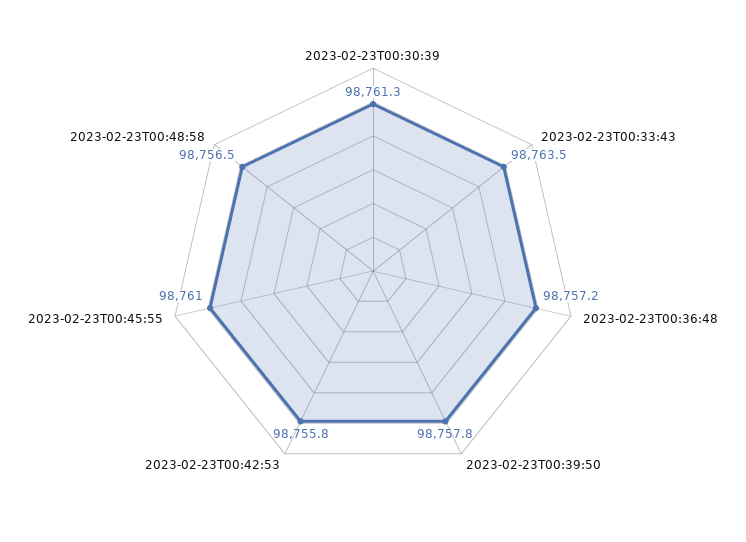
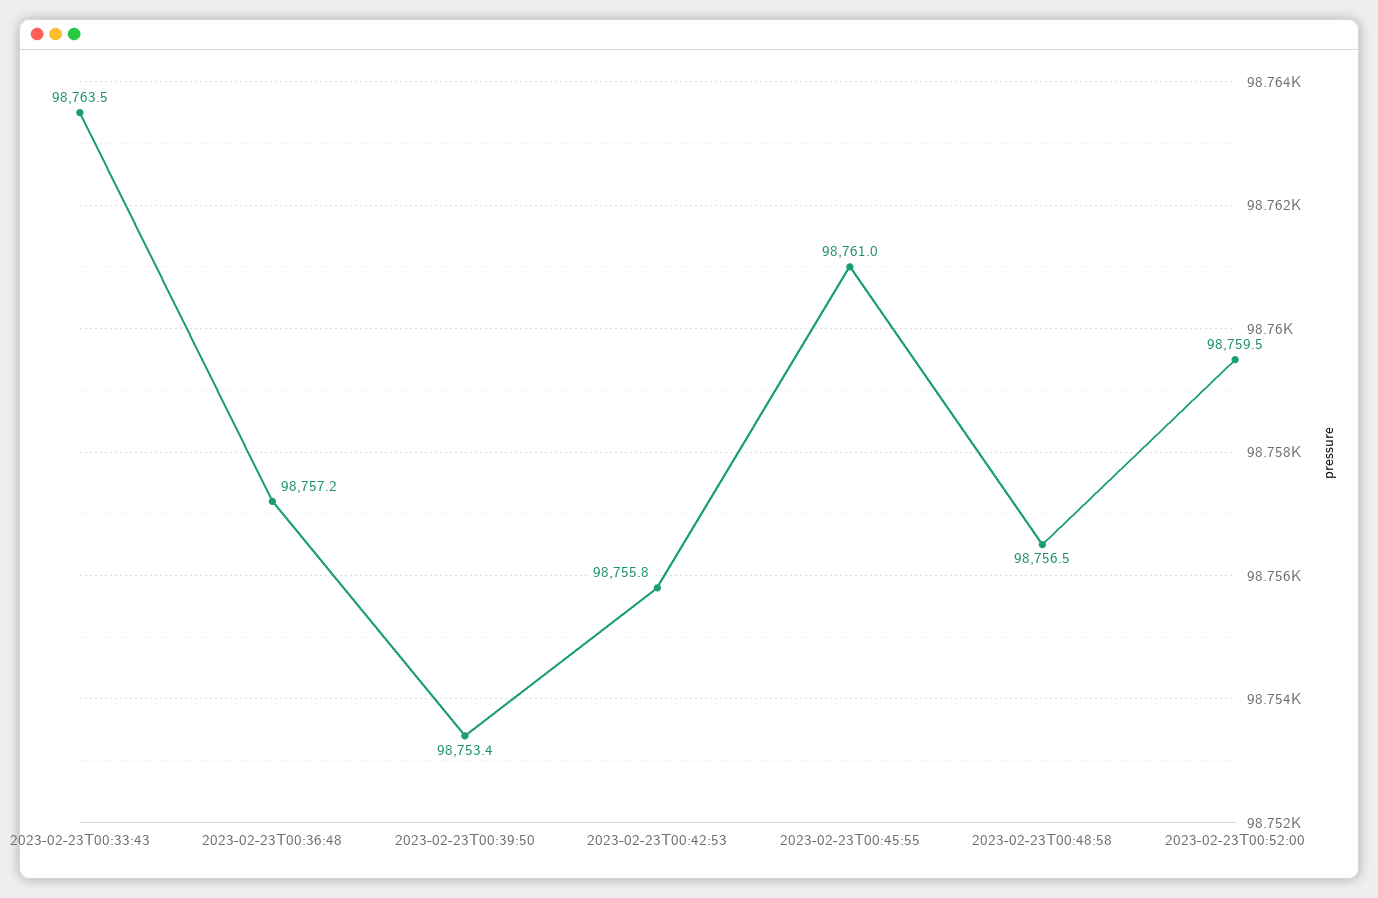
2023-02-23T00:30:39: 98761.3 -> none
2023-02-23T00:39:50: 98757.8 -> 98753.4
2023-02-23T00:52:00: none -> 98759.5

